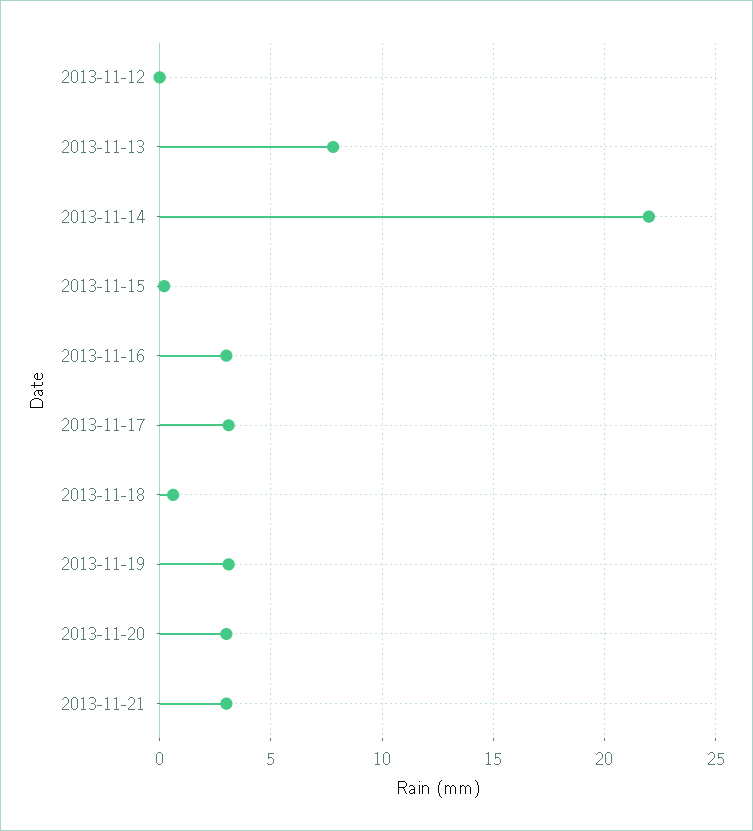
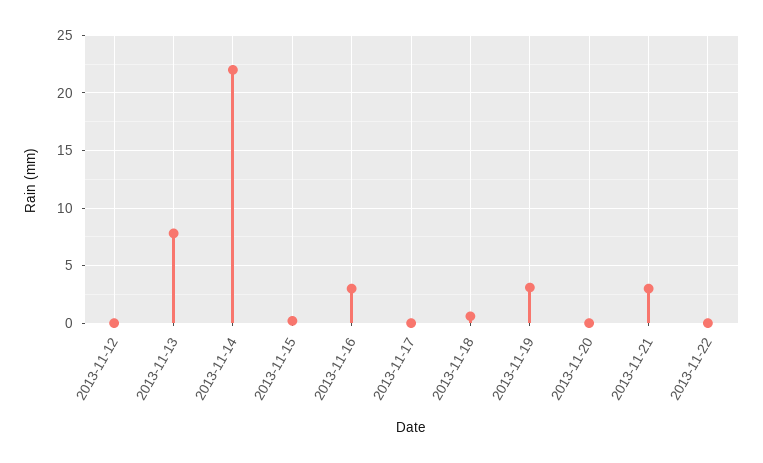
2013-11-17: 3 -> 0
2013-11-20: 3 -> 0
2013-11-22: none -> 0

